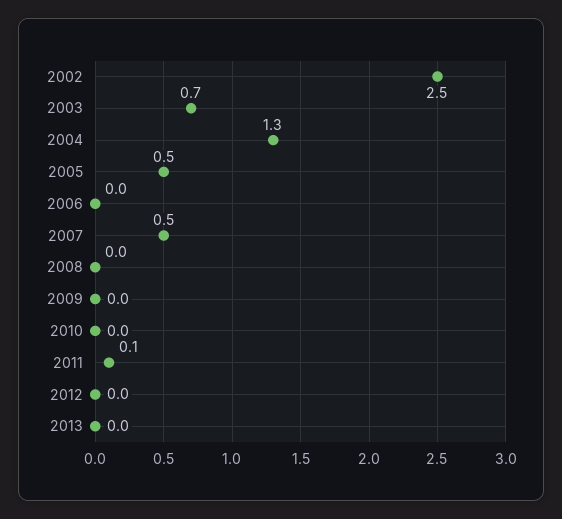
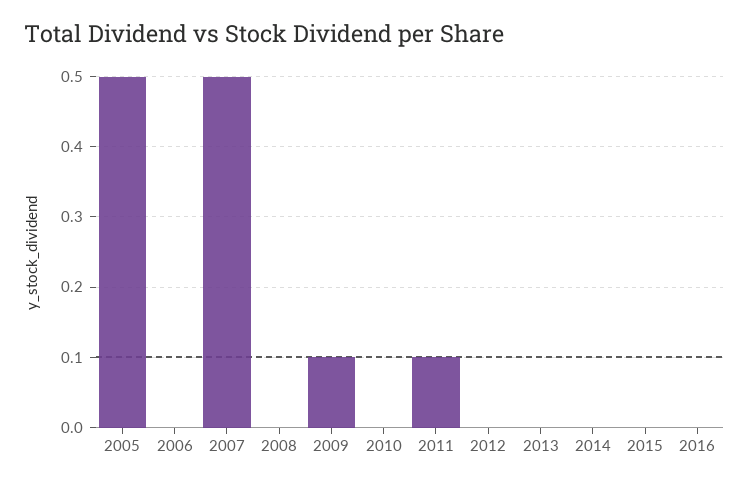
2002: 2.5 -> none
2003: 0.7 -> none
2004: 1.3 -> none
2009: 0 -> 0.1
2014: none -> 0
2015: none -> 0
2016: none -> 0

